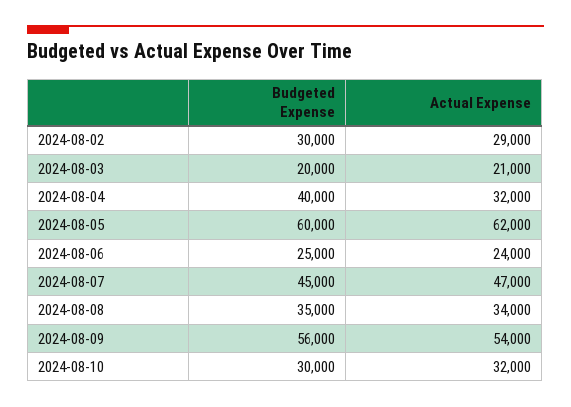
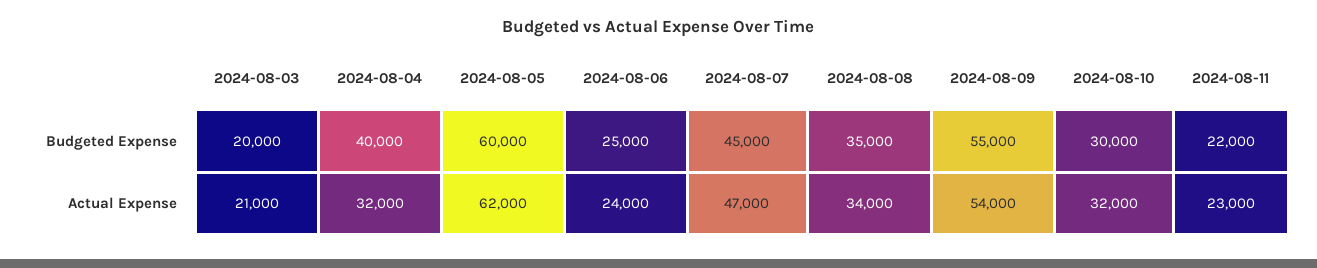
Budgeted Expense, 2024-08-02: 30000 -> none
Actual Expense, 2024-08-02: 29000 -> none
Budgeted Expense, 2024-08-09: 56000 -> 55000
Budgeted Expense, 2024-08-11: none -> 22000
Actual Expense, 2024-08-11: none -> 23000

